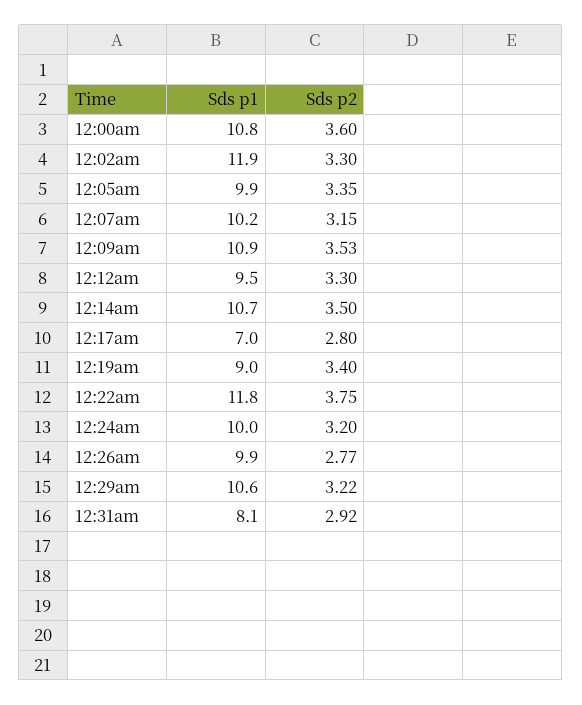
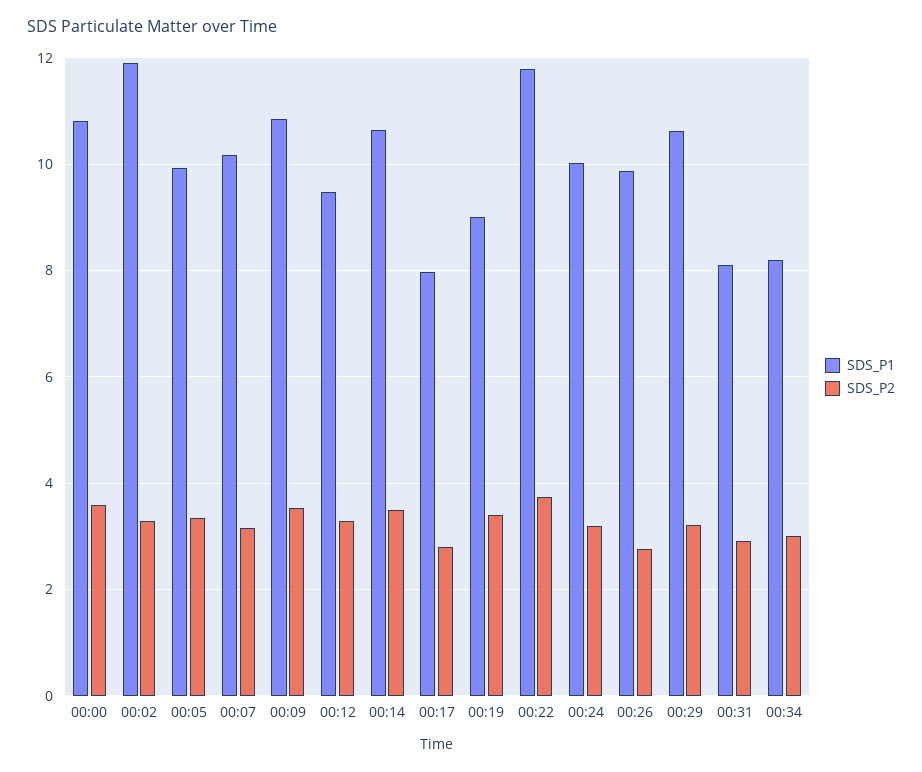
Sds p1, 12:17am: 7 -> 8
Sds p1, 00:34: none -> 8.2
Sds p2, 00:34: none -> 3

